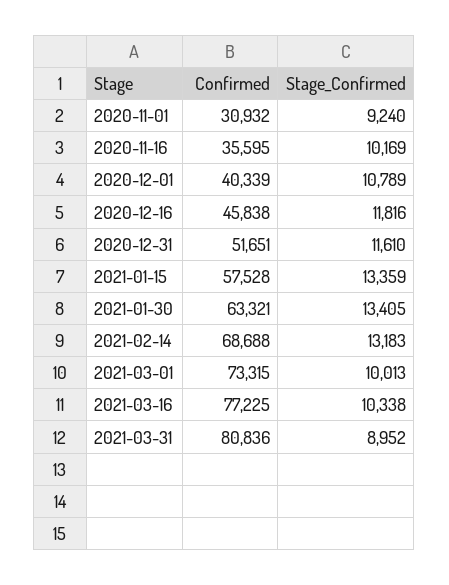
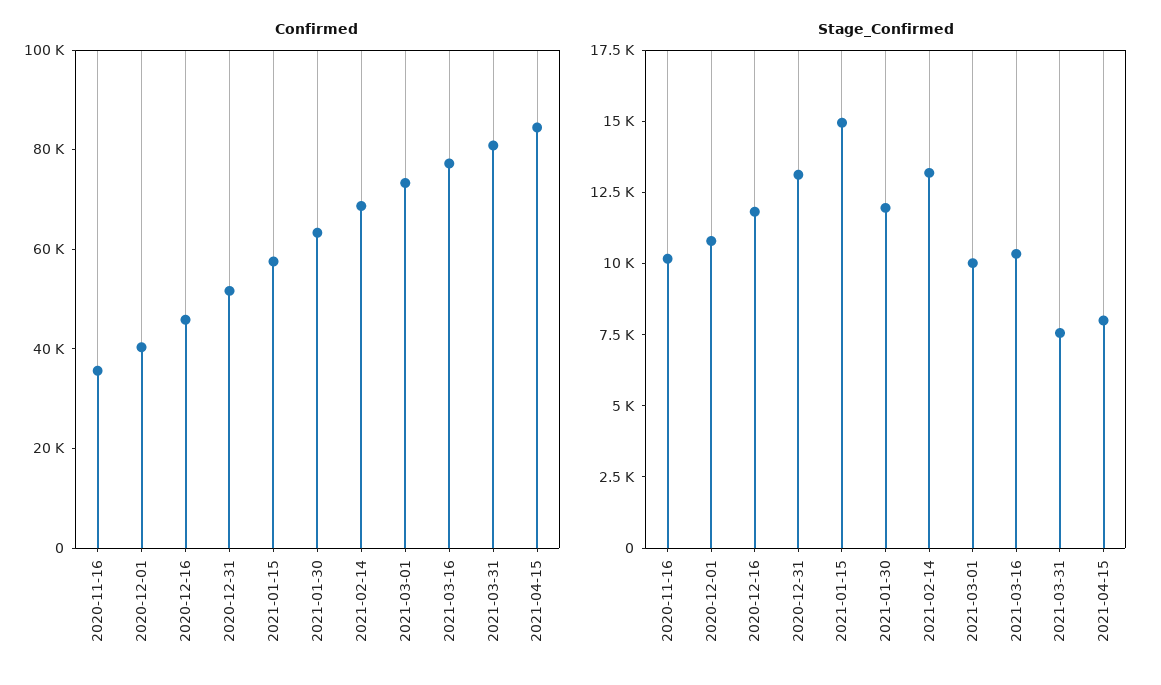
Confirmed, 2020-11-01: 30932 -> none
Stage_Confirmed, 2020-11-01: 9240 -> none
Stage_Confirmed, 2020-12-31: 11610 -> 13000
Stage_Confirmed, 2021-01-15: 13359 -> 15000
Stage_Confirmed, 2021-01-30: 13405 -> 12000
Stage_Confirmed, 2021-03-31: 8952 -> 7500
Confirmed, 2021-04-15: none -> 85000
Stage_Confirmed, 2021-04-15: none -> 8000

